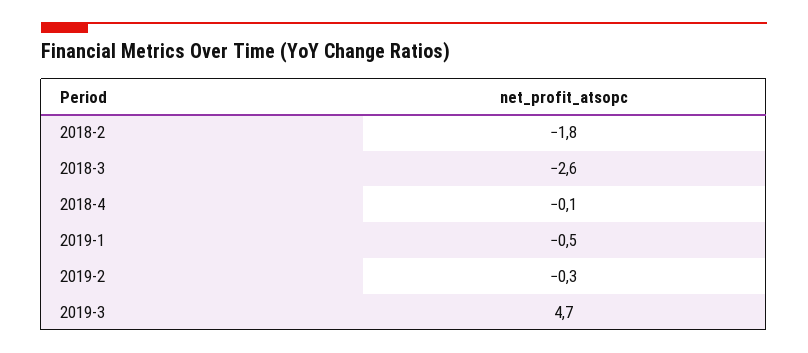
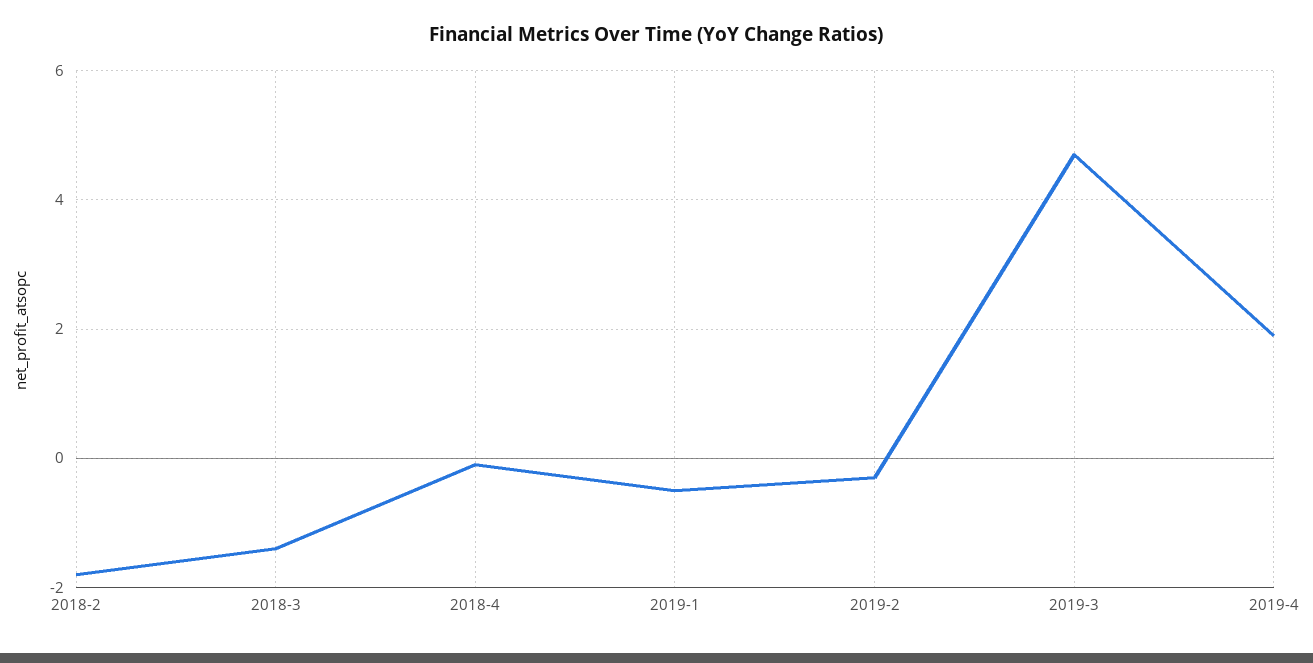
2018-3: -2.6 -> -1.5
2019-4: none -> 2

